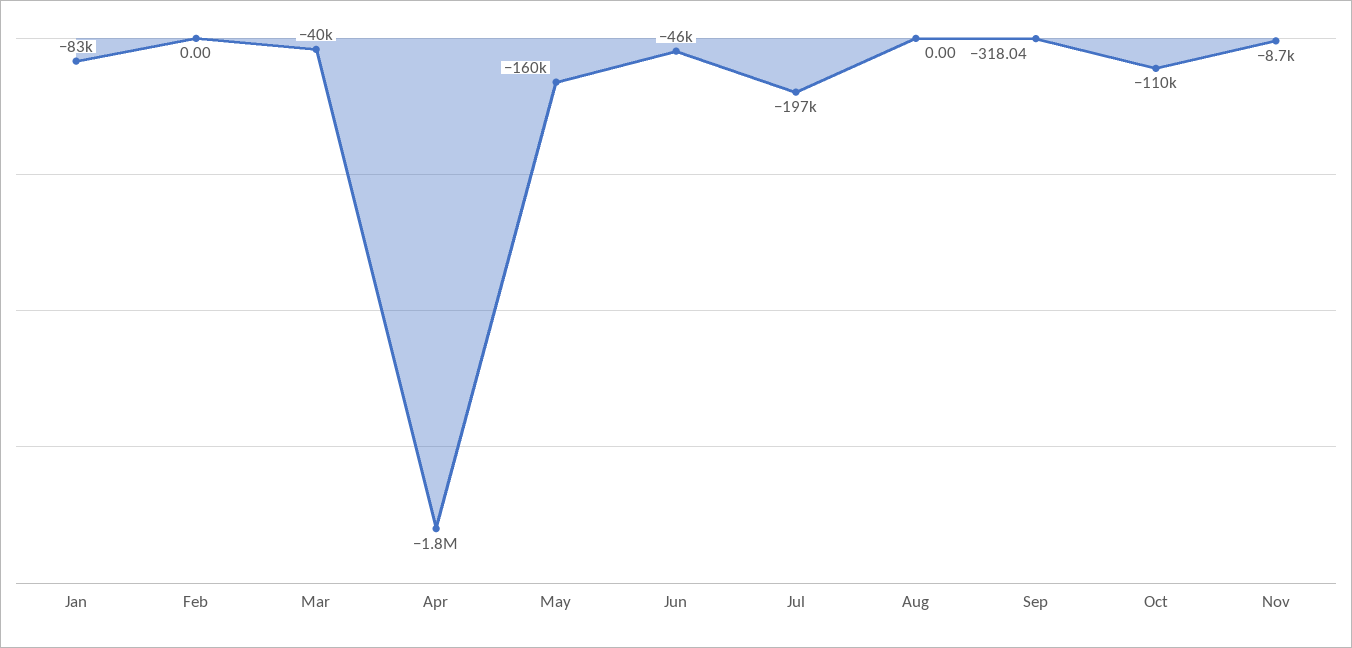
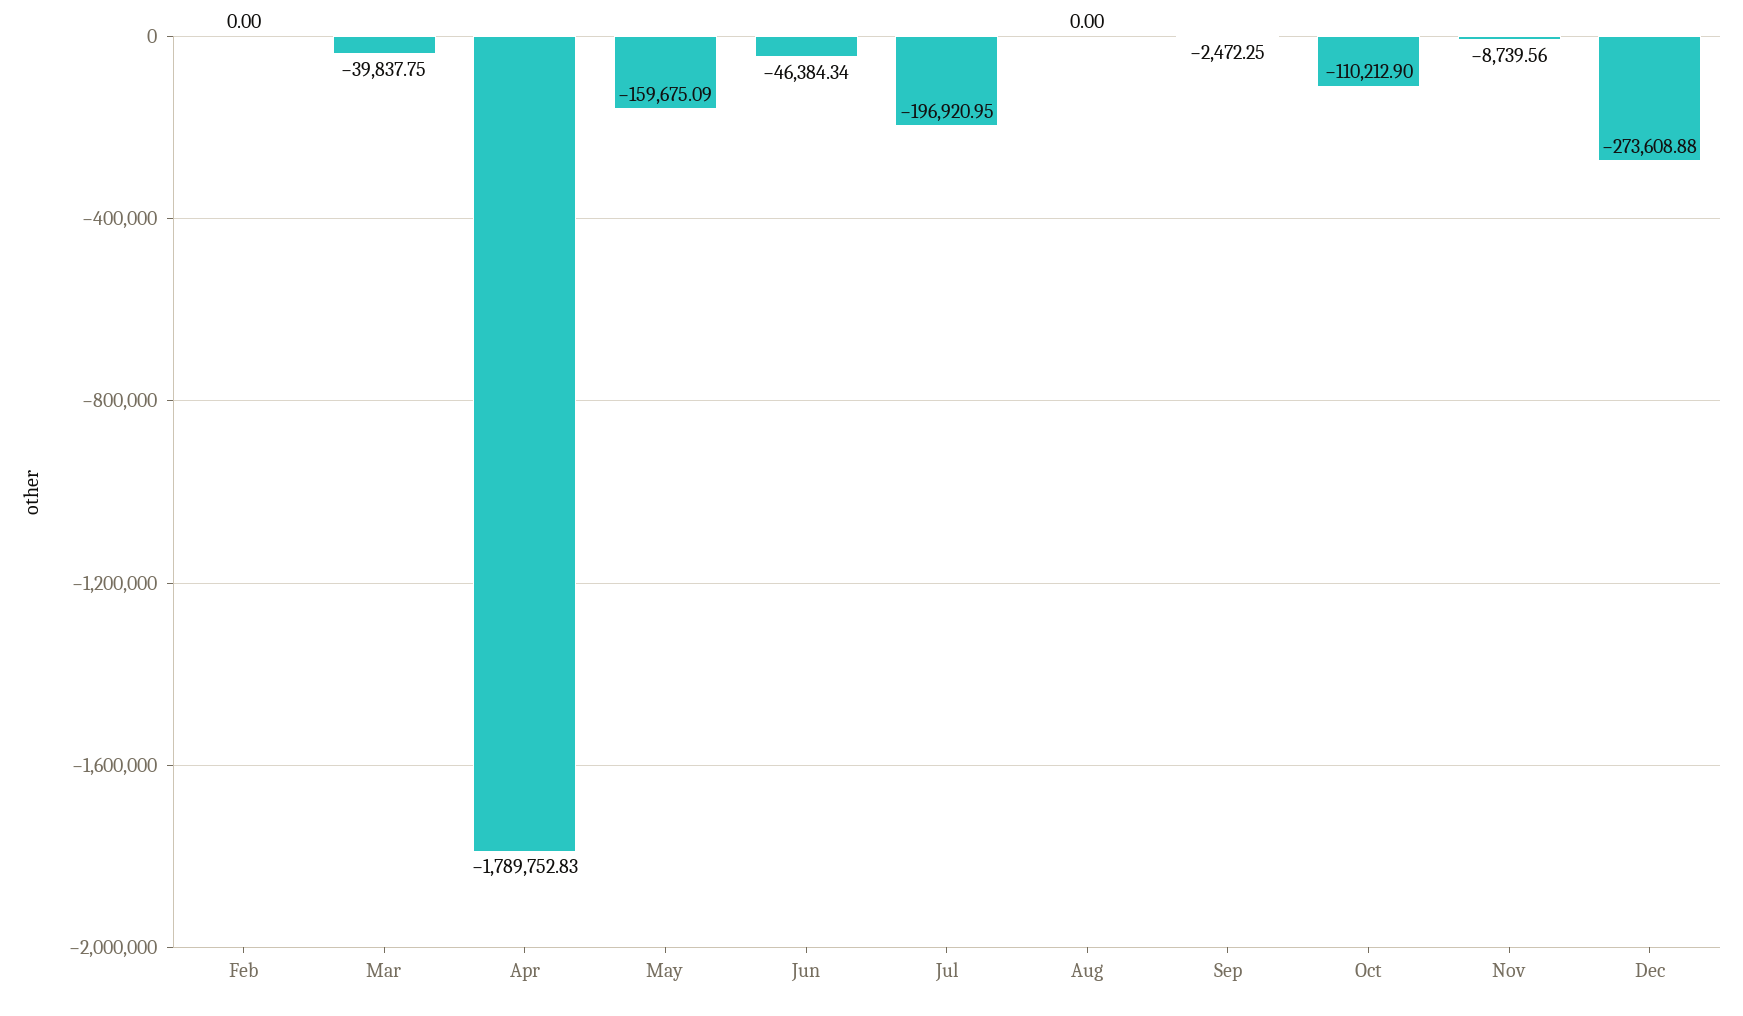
Jan: -83000 -> none
Sep: -318.04 -> -2472.25
Dec: none -> -273608.88

